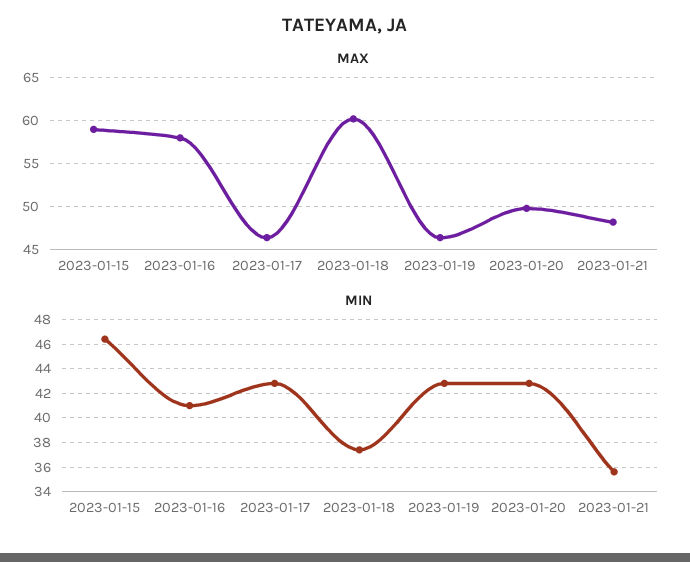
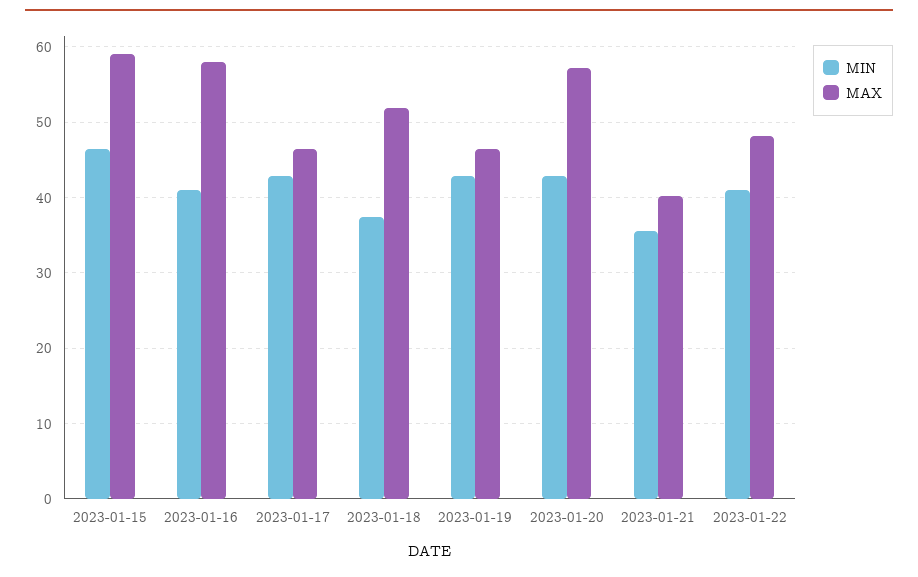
MAX, 2023-01-18: 60 -> 52
MAX, 2023-01-20: 50 -> 57
MAX, 2023-01-21: 48 -> 40
MIN, 2023-01-22: none -> 41
MAX, 2023-01-22: none -> 48

